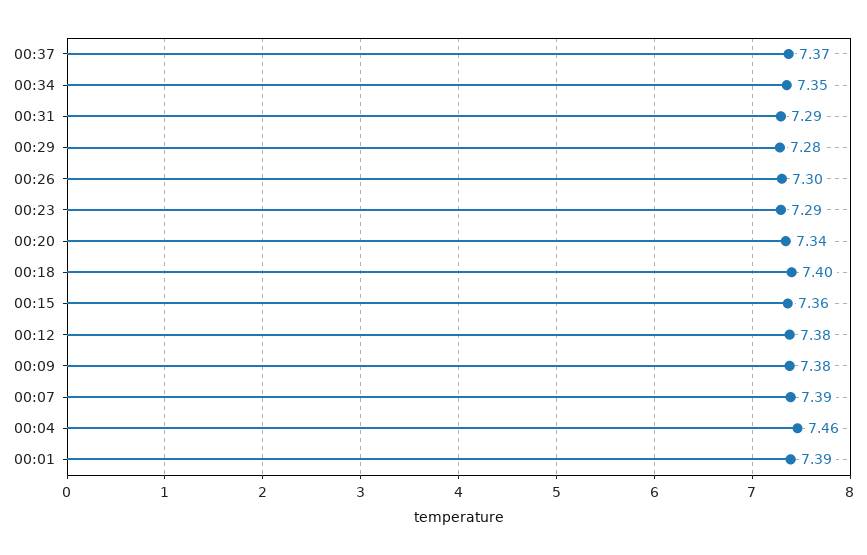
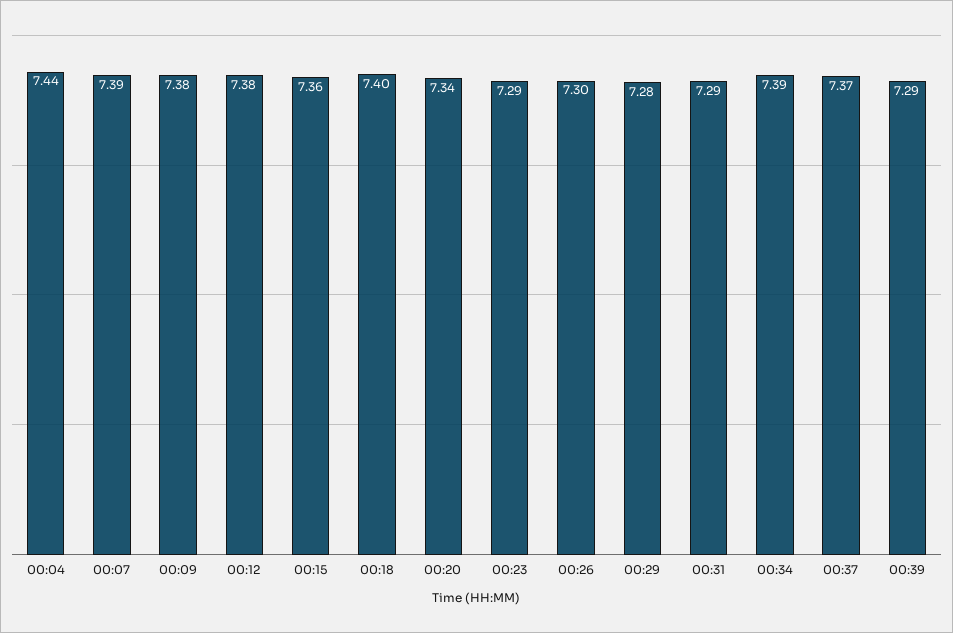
00:34: 7.35 -> 7.39
00:04: 7.46 -> 7.44
00:01: 7.39 -> none
00:39: none -> 7.29

